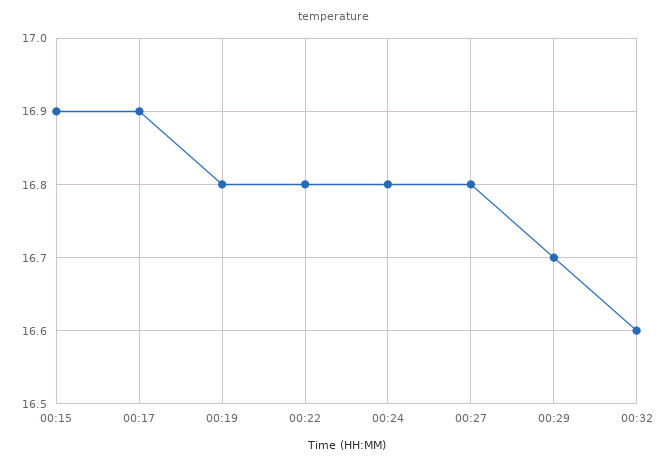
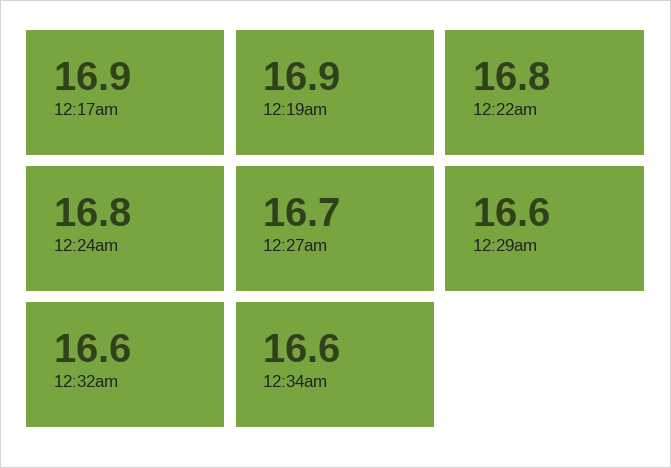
00:15: 16.9 -> none
00:19: 16.8 -> 16.9
00:27: 16.8 -> 16.7
00:29: 16.7 -> 16.6
12:34am: none -> 16.6

